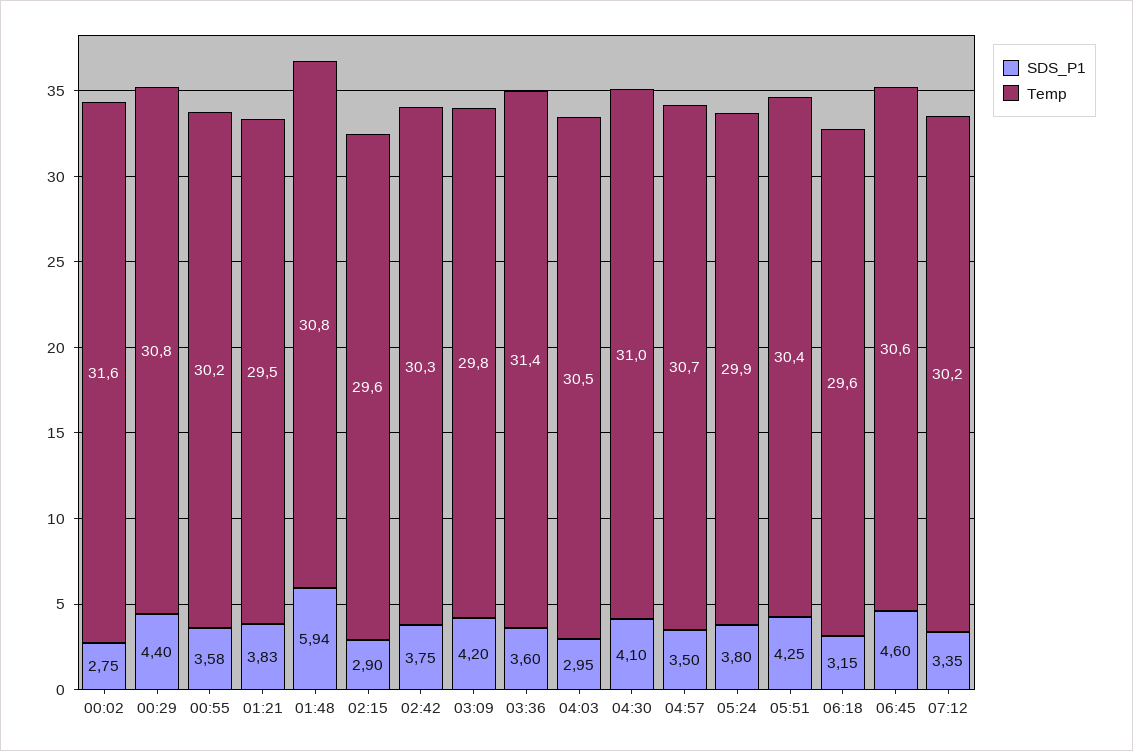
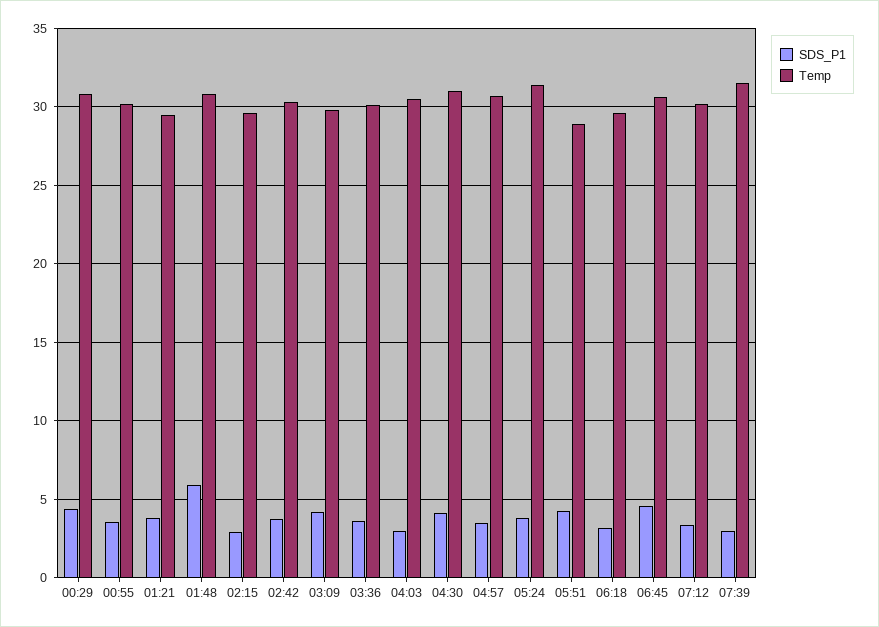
SDS_P1, 00:02: 2.75 -> none
Temp, 00:02: 31.6 -> none
Temp, 03:36: 31.4 -> 30
Temp, 05:24: 29.9 -> 31.5
Temp, 05:51: 30.4 -> 29
SDS_P1, 07:39: none -> 3
Temp, 07:39: none -> 31.5

